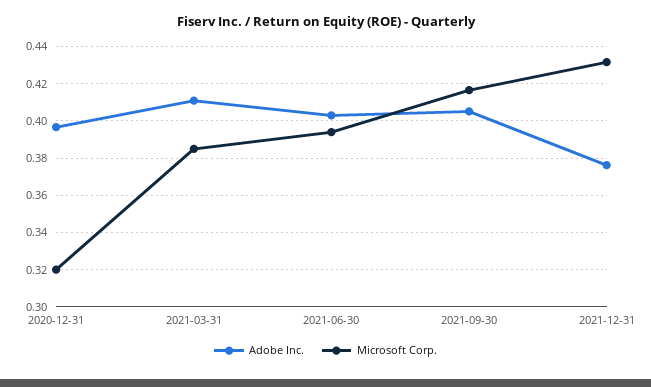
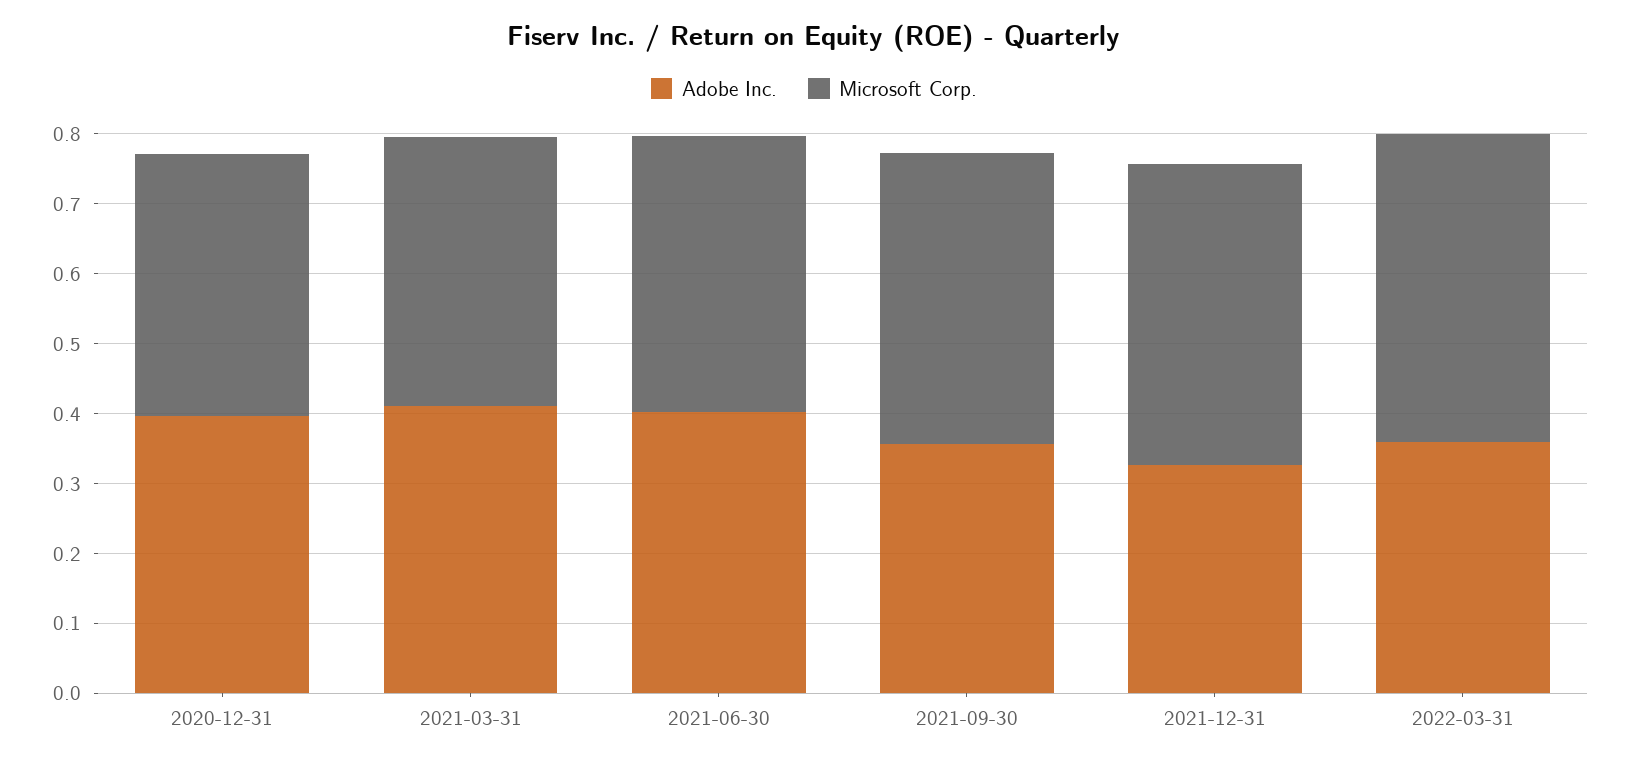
Microsoft Corp., 2020-12-31: 0.32 -> 0.38
Adobe Inc., 2021-09-30: 0.405 -> 0.36
Adobe Inc., 2021-12-31: 0.375 -> 0.32
Adobe Inc., 2022-03-31: none -> 0.36
Microsoft Corp., 2022-03-31: none -> 0.44

